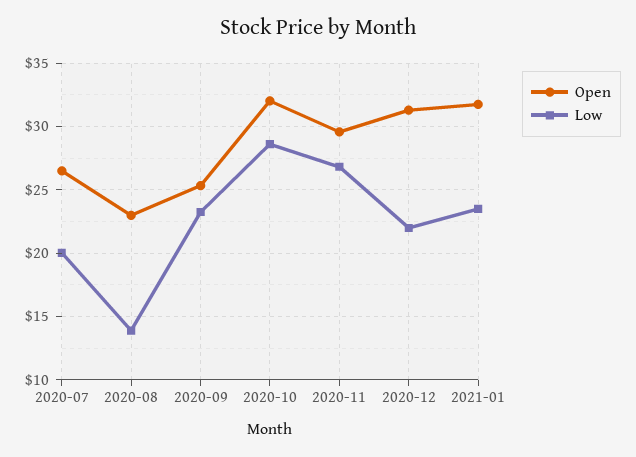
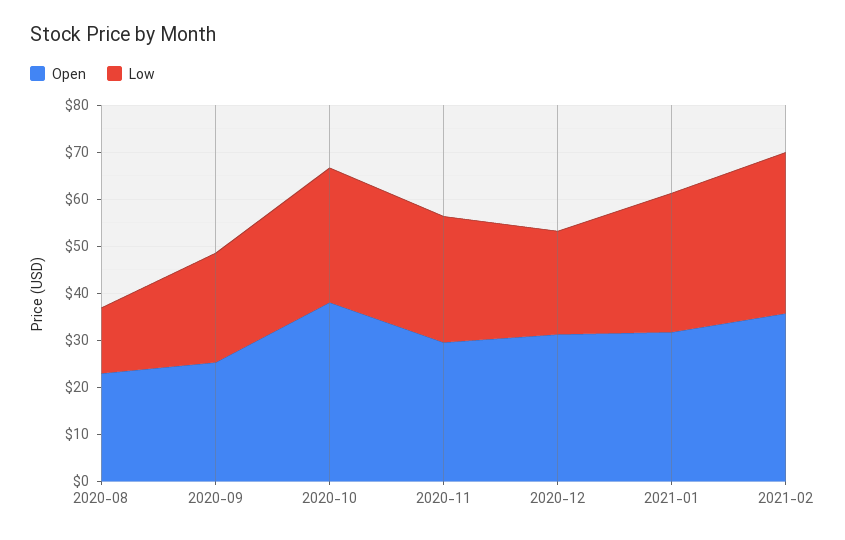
Open, 2020-07: 26.5 -> none
Low, 2020-07: 20 -> none
Open, 2020-10: 32 -> 38
Low, 2021-01: 23.5 -> 30
Open, 2021-02: none -> 36
Low, 2021-02: none -> 34

